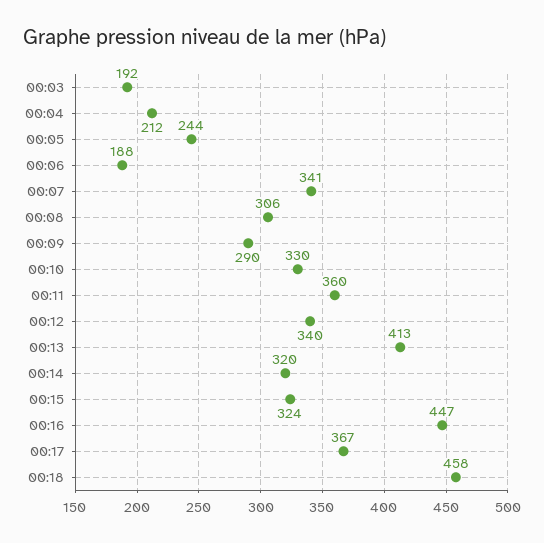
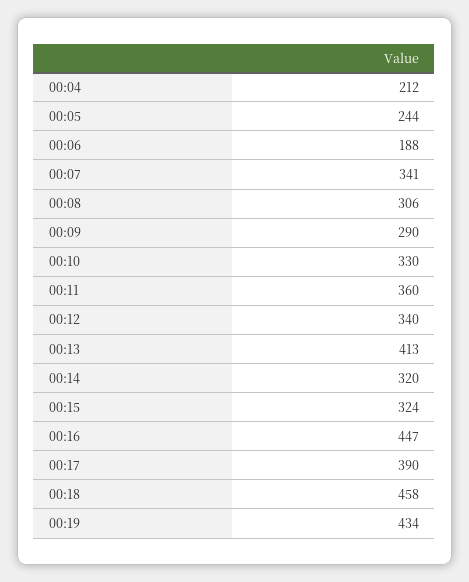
00:03: 192 -> none
00:17: 367 -> 390
00:19: none -> 434

